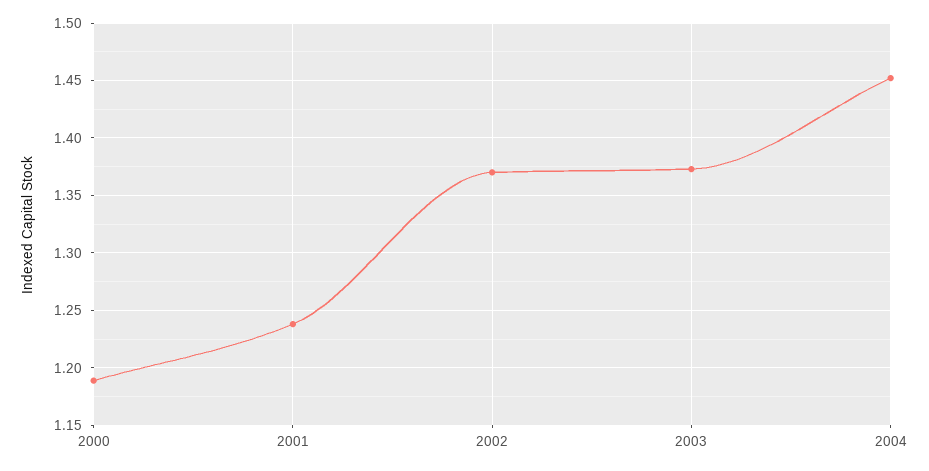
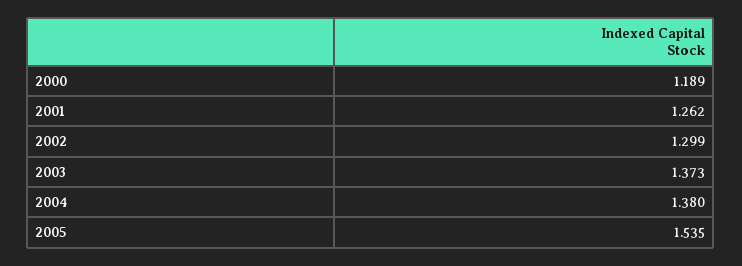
2001: 1.24 -> 1.262
2002: 1.37 -> 1.299
2004: 1.45 -> 1.38
2005: none -> 1.535

